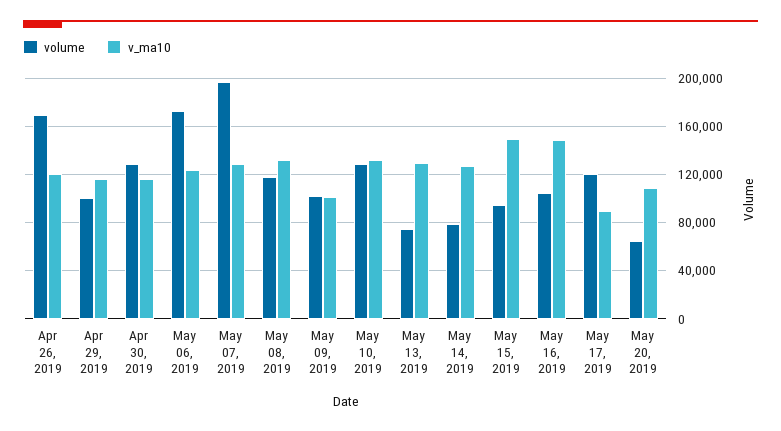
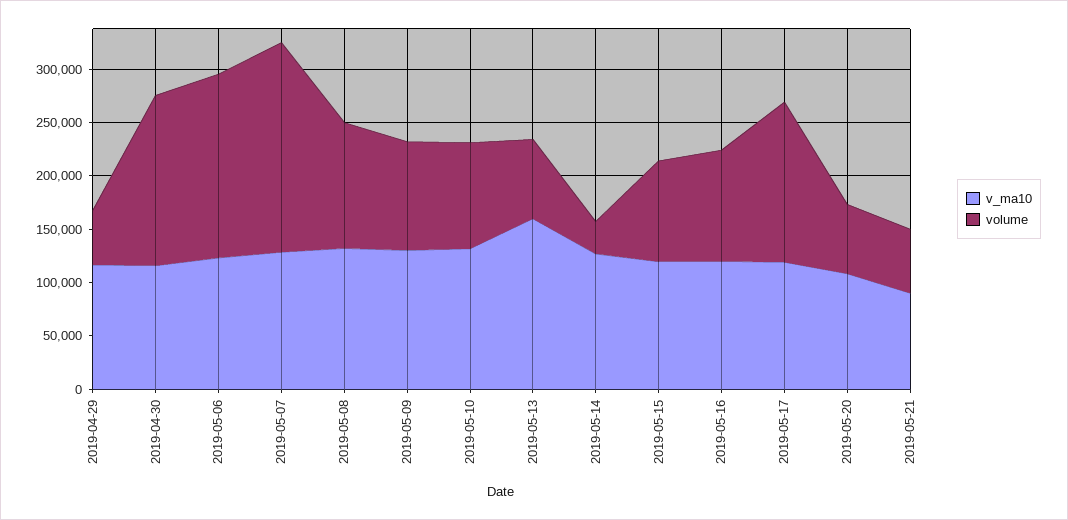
volume, Apr 26, 2019: 170000 -> none
v_ma10, Apr 26, 2019: 120000 -> none
volume, Apr 29, 2019: 100000 -> 50000
volume, Apr 30, 2019: 130000 -> 160000
v_ma10, May 09, 2019: 100000 -> 130000
volume, May 10, 2019: 130000 -> 100000
v_ma10, May 13, 2019: 130000 -> 160000
volume, May 14, 2019: 80000 -> 30000
v_ma10, May 15, 2019: 150000 -> 120000
v_ma10, May 16, 2019: 150000 -> 120000
volume, May 17, 2019: 120000 -> 150000
v_ma10, May 17, 2019: 90000 -> 120000
v_ma10, 2019-05-21: none -> 90000
volume, 2019-05-21: none -> 60000

